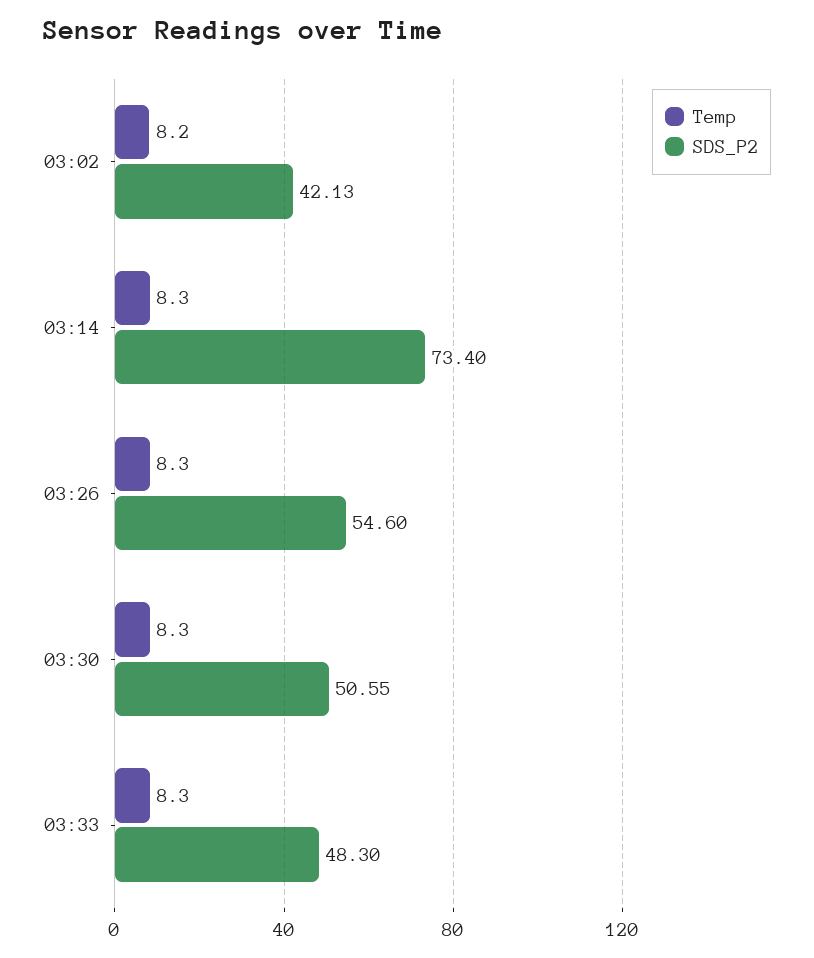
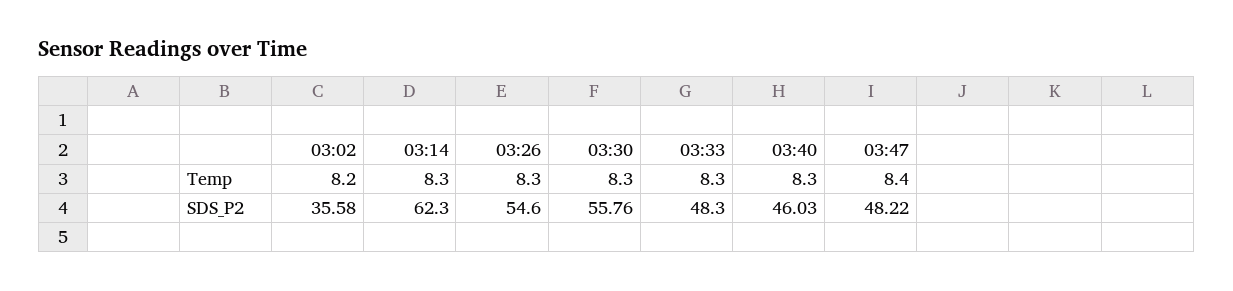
SDS_P2, 03:02: 42.13 -> 35.58
SDS_P2, 03:14: 73.4 -> 62.3
SDS_P2, 03:30: 50.55 -> 55.76
Temp, 03:40: none -> 8.3
Temp, 03:47: none -> 8.4
SDS_P2, 03:40: none -> 46.03
SDS_P2, 03:47: none -> 48.22

